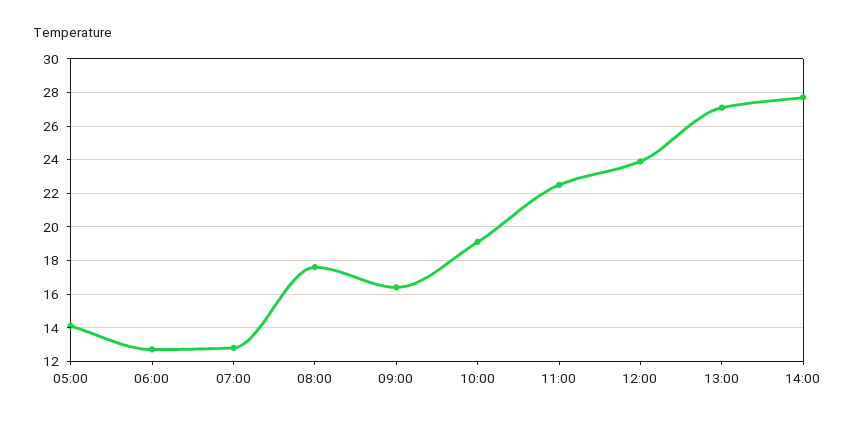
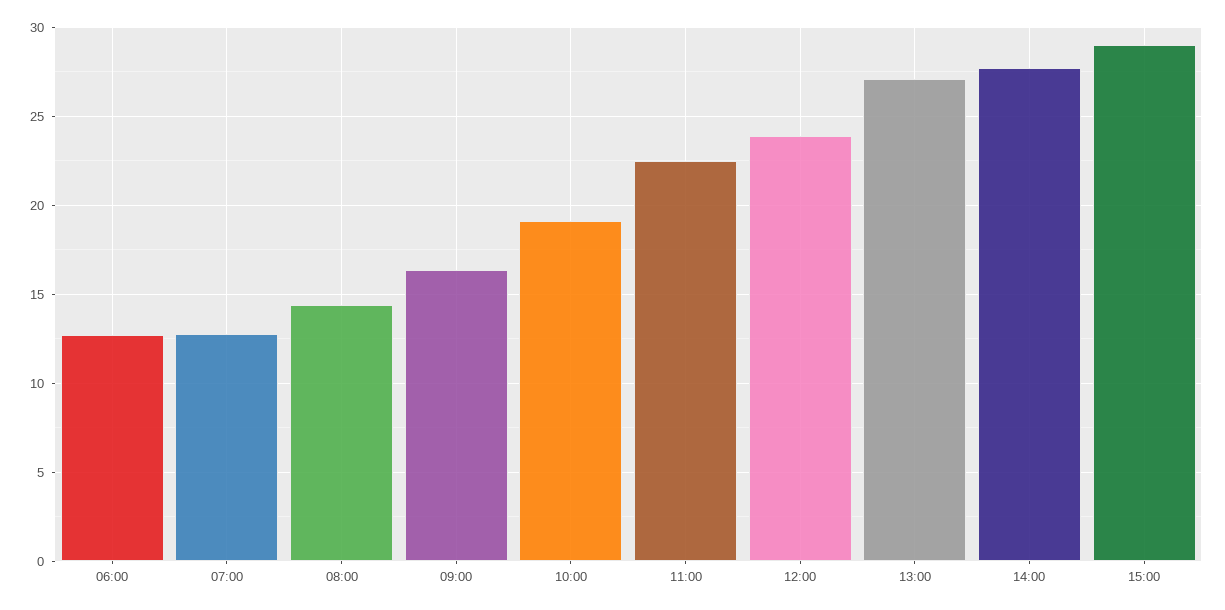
05:00: 14 -> none
08:00: 17.5 -> 14.5
15:00: none -> 29

